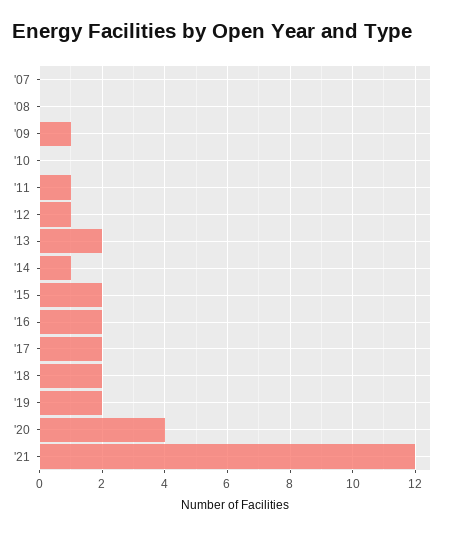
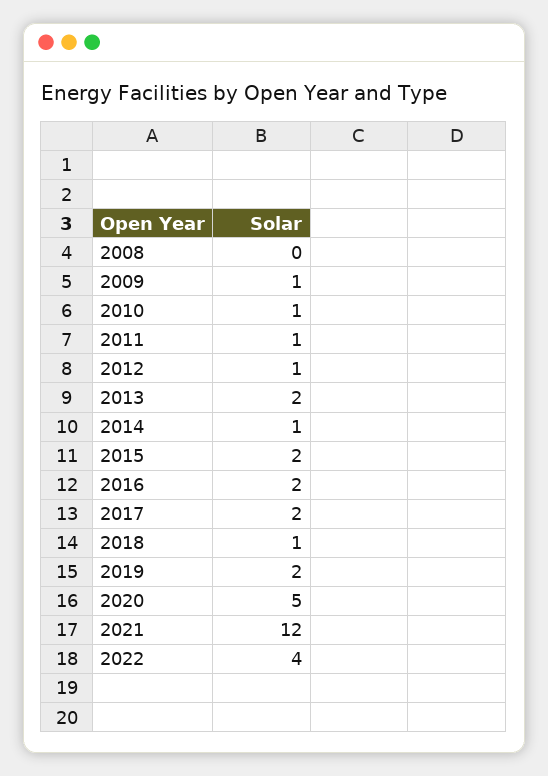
'07: 0 -> none
'10: 0 -> 1
'18: 2 -> 1
'20: 4 -> 5
2022: none -> 4

